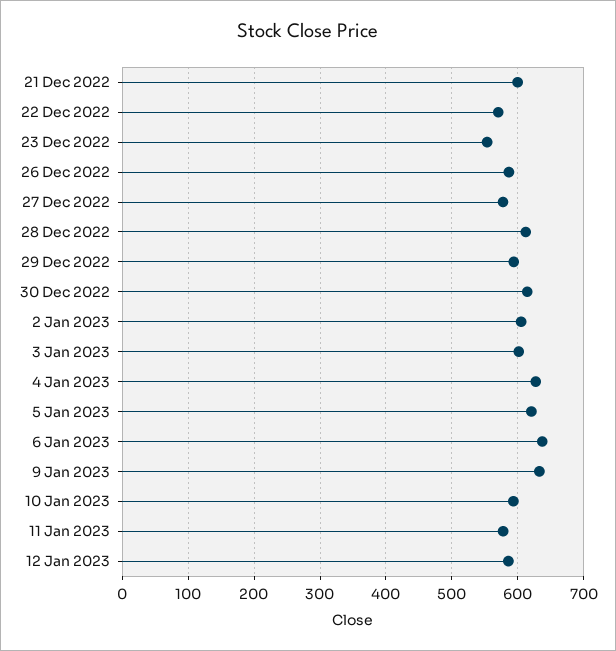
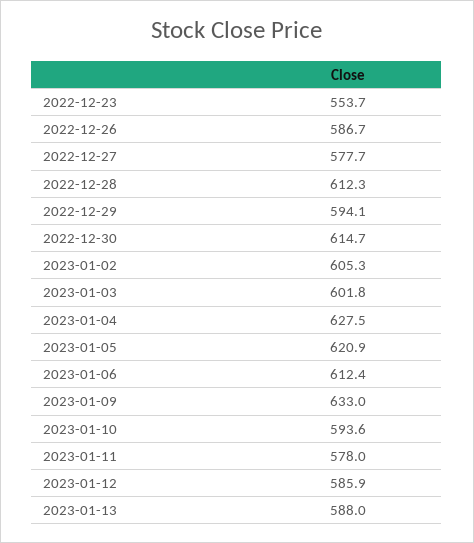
21 Dec 2022: 600 -> none
22 Dec 2022: 570 -> none
6 Jan 2023: 640 -> 612.4
2023-01-13: none -> 588

